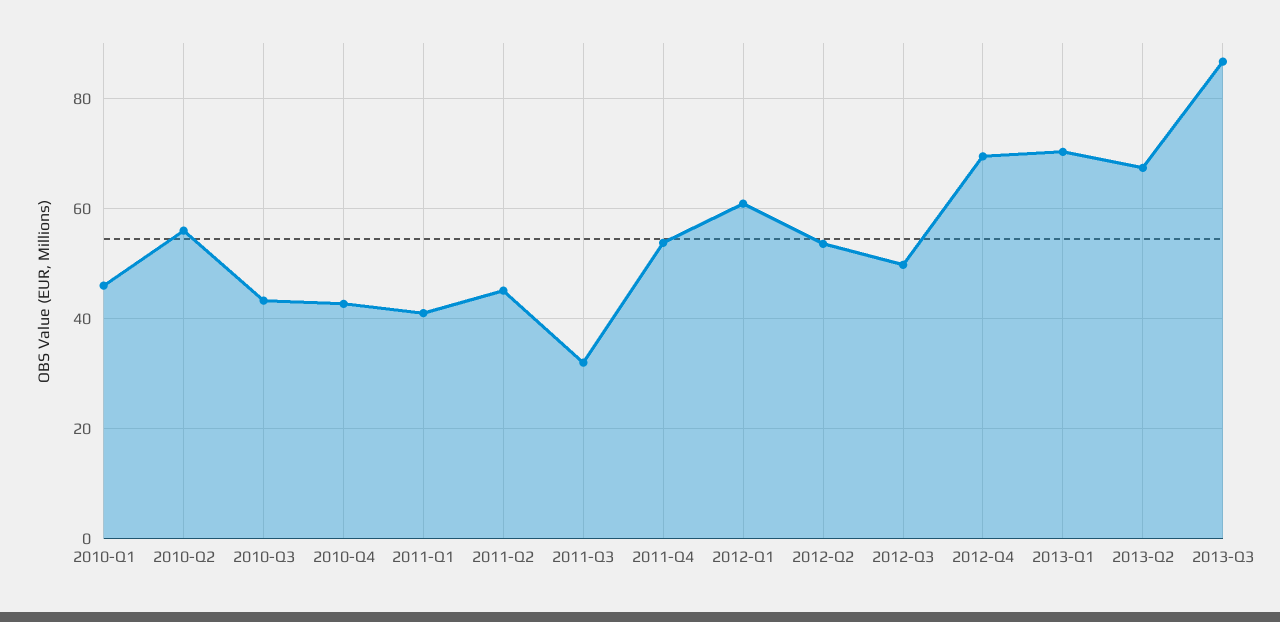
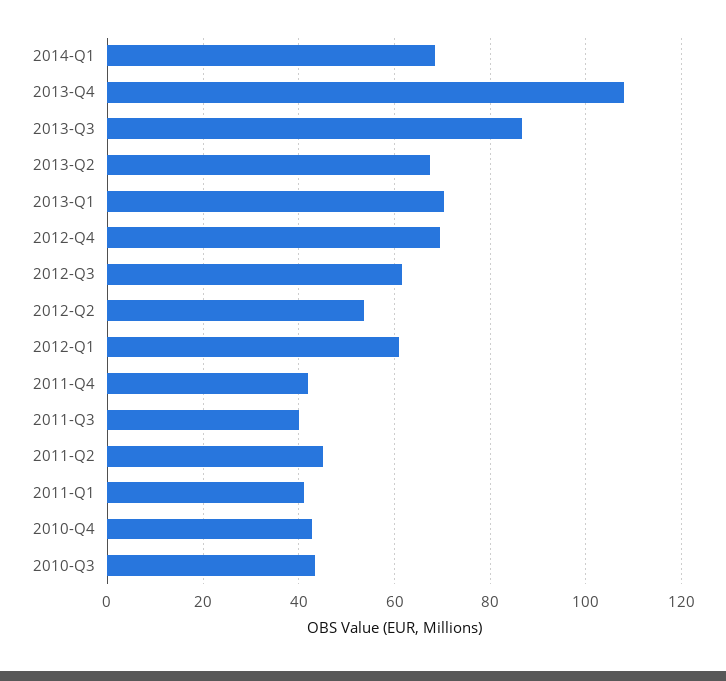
2010-Q1: 46 -> none
2010-Q2: 56 -> none
2011-Q3: 32 -> 40
2011-Q4: 54 -> 42
2012-Q3: 50 -> 62
2014-Q1: none -> 68
2013-Q4: none -> 108

